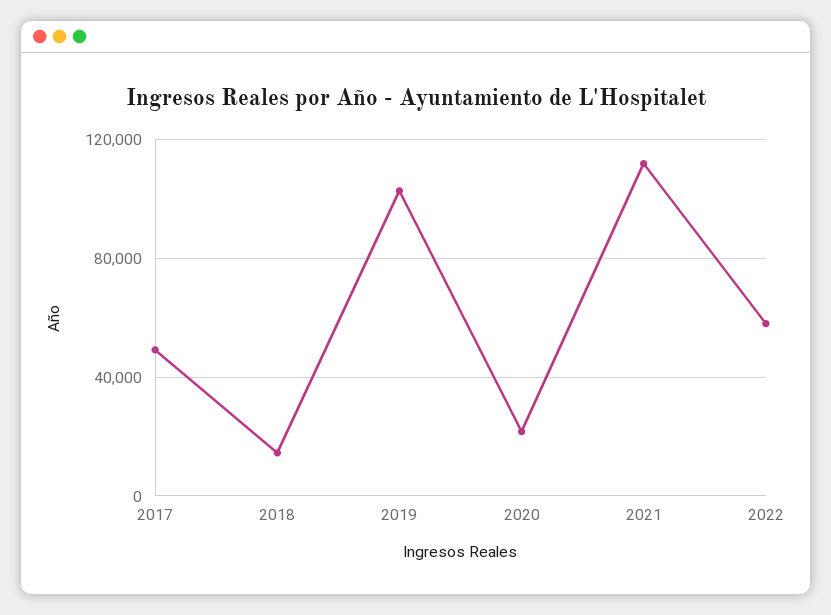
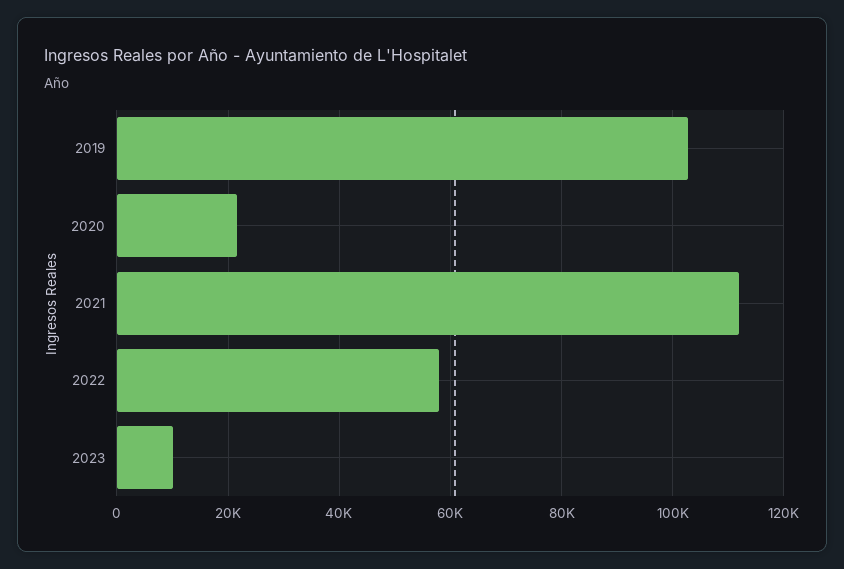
2017: 50000 -> none
2018: 15000 -> none
2023: none -> 10000

